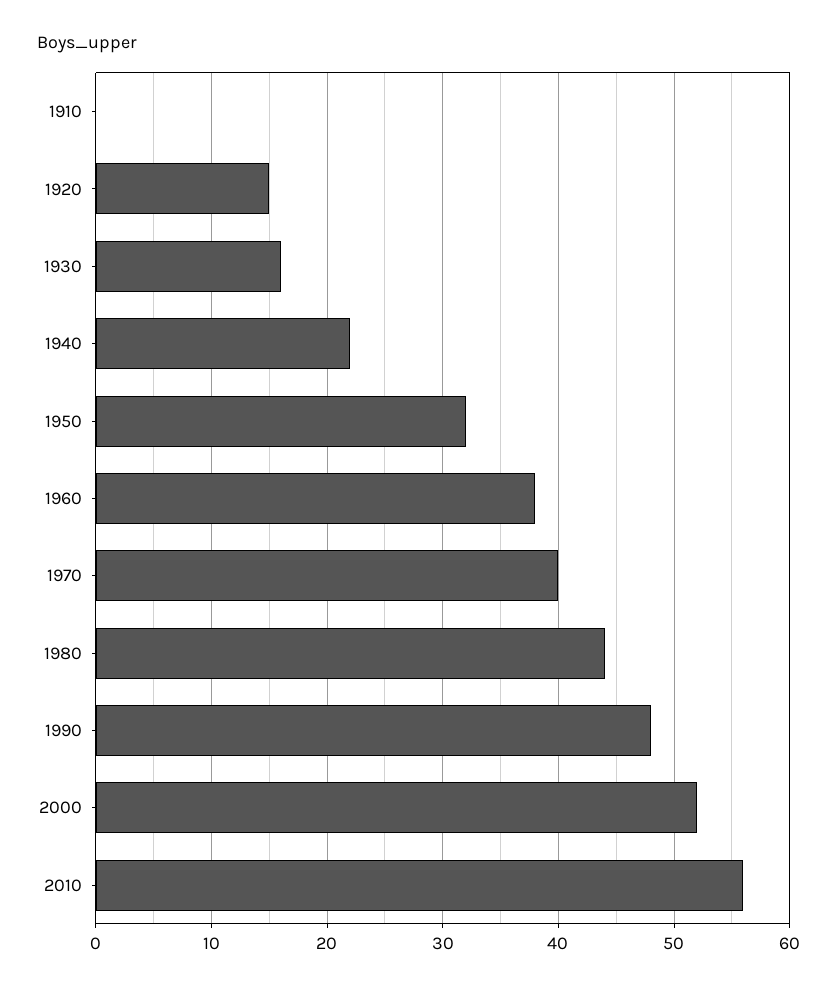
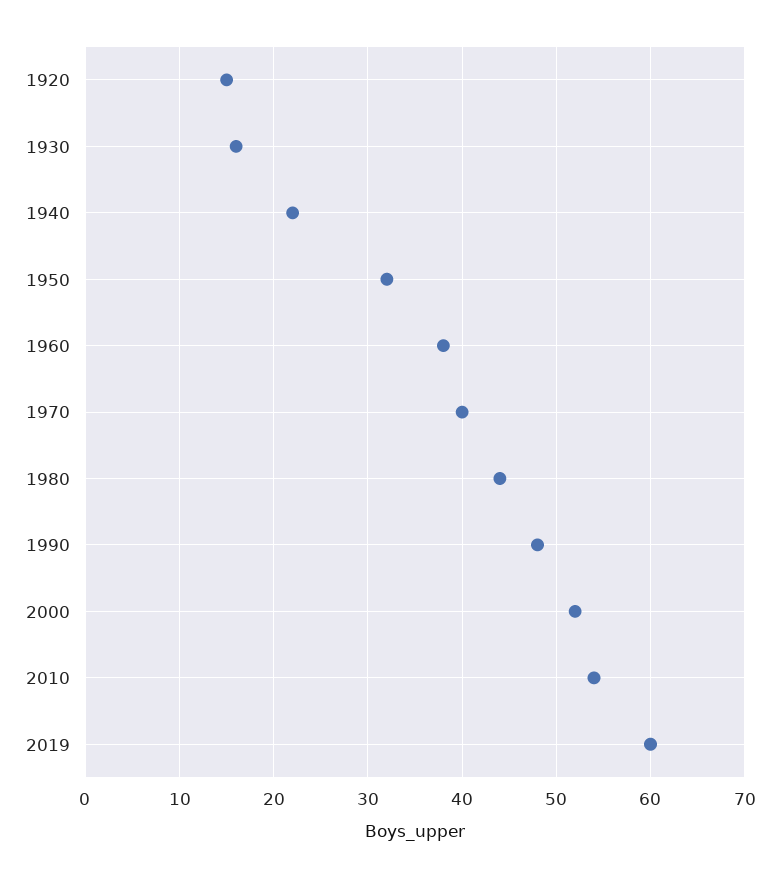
1910: 0 -> none
2010: 56 -> 54
2019: none -> 60

